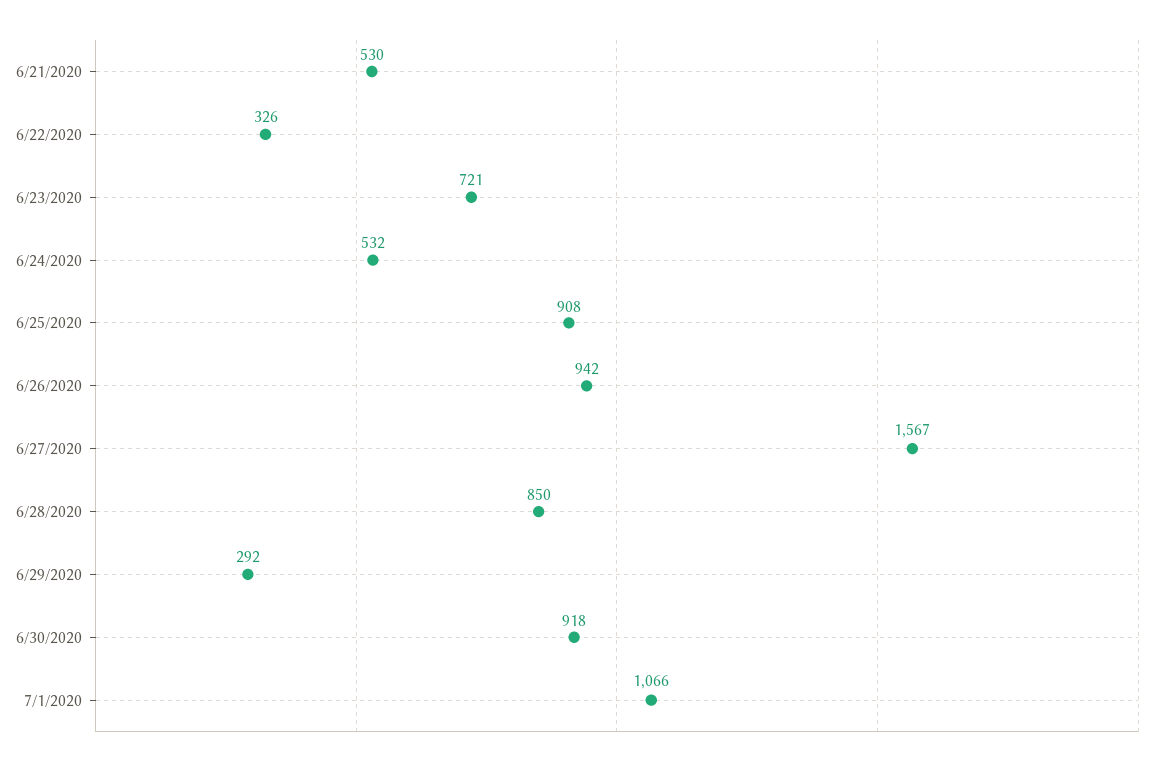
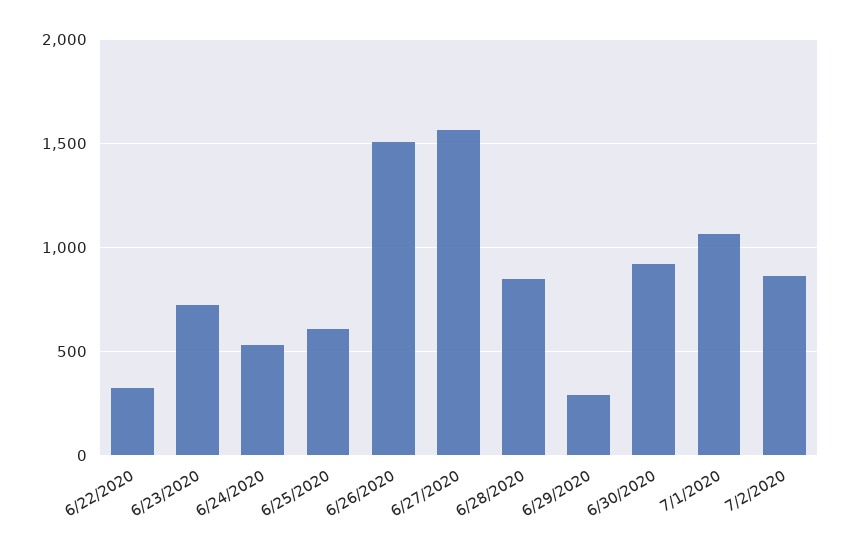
6/21/2020: 530 -> none
6/25/2020: 908 -> 600
6/26/2020: 942 -> 1500
7/2/2020: none -> 850

